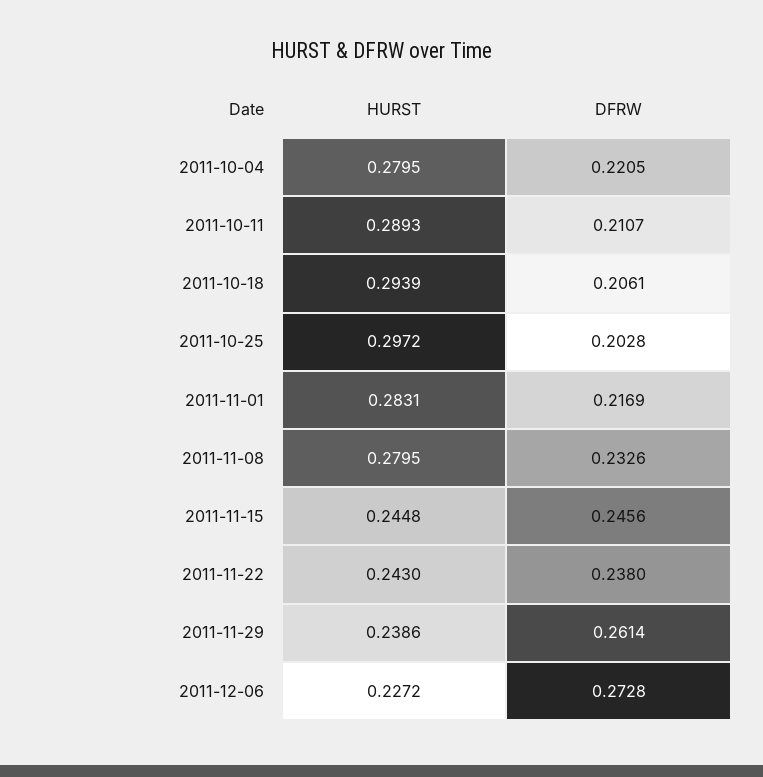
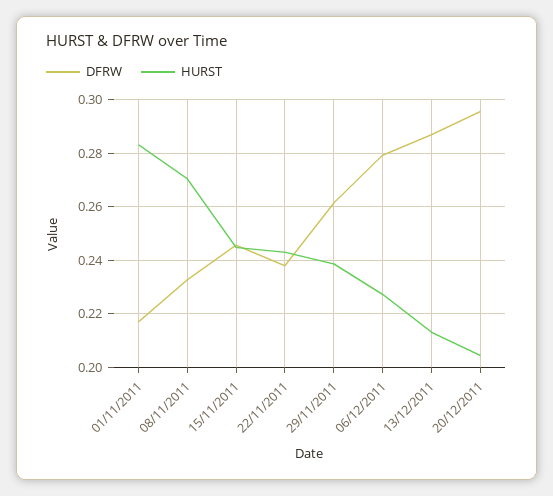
HURST, 2011-10-04: 0.2795 -> none
DFRW, 2011-10-04: 0.2205 -> none
HURST, 2011-10-11: 0.2893 -> none
DFRW, 2011-10-11: 0.2107 -> none
HURST, 2011-10-18: 0.2939 -> none
DFRW, 2011-10-18: 0.2061 -> none
HURST, 2011-10-25: 0.2972 -> none
DFRW, 2011-10-25: 0.2028 -> none
HURST, 2011-11-08: 0.2795 -> 0.27
DFRW, 2011-12-06: 0.2728 -> 0.28
DFRW, 13/12/2011: none -> 0.2875
HURST, 13/12/2011: none -> 0.2125
DFRW, 20/12/2011: none -> 0.295
HURST, 20/12/2011: none -> 0.205

